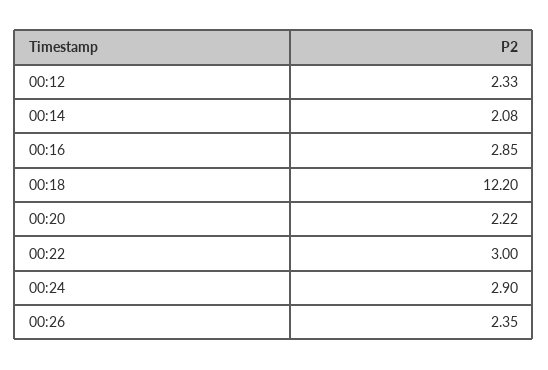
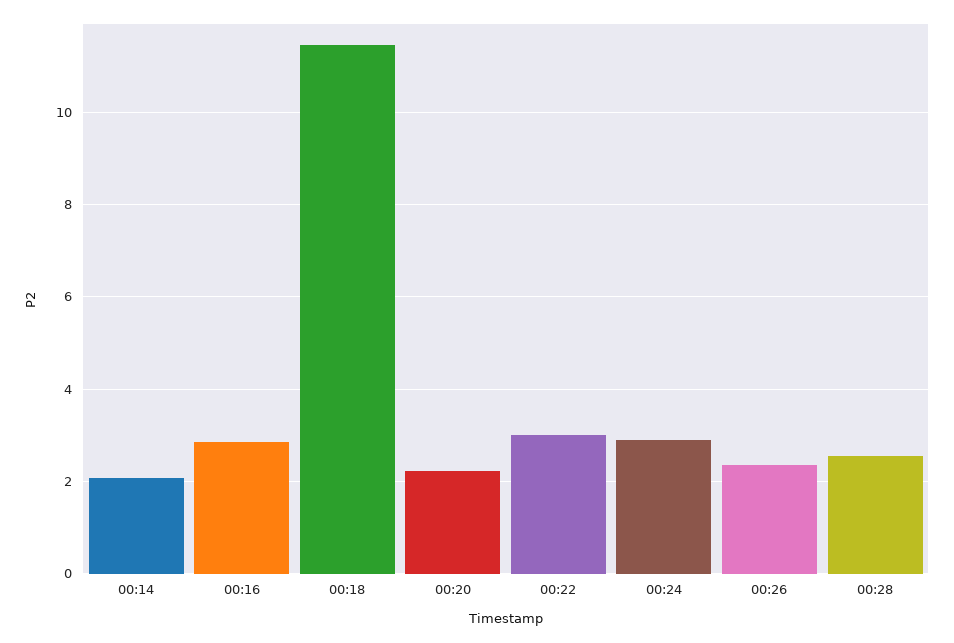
00:12: 2.33 -> none
00:18: 12.2 -> 11.4
00:28: none -> 2.6

